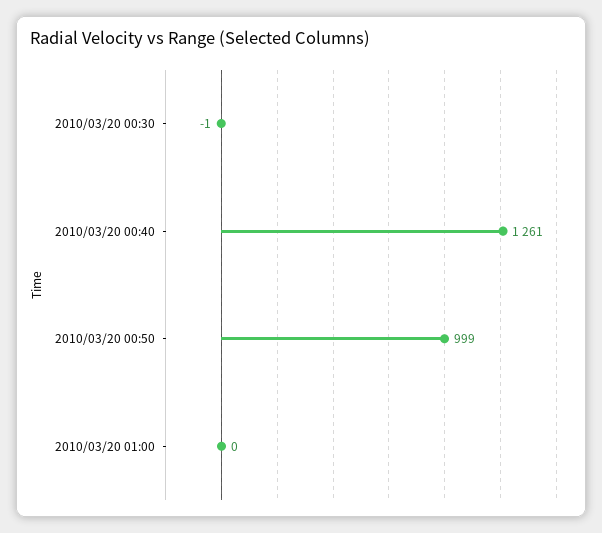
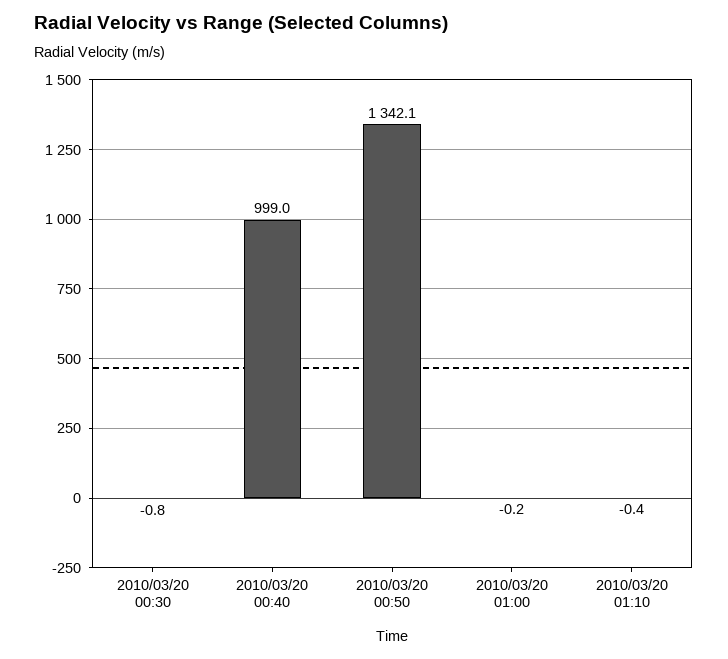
2010/03/20 00:40: 1261 -> 999
2010/03/20 00:50: 999 -> 1342.1
2010/03/20 01:10: none -> -0.4

